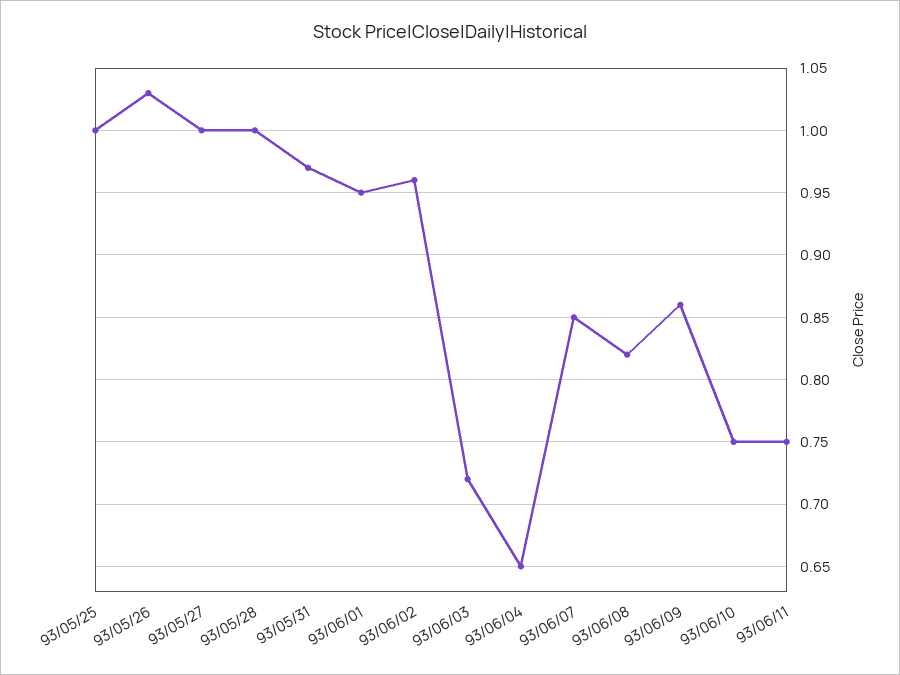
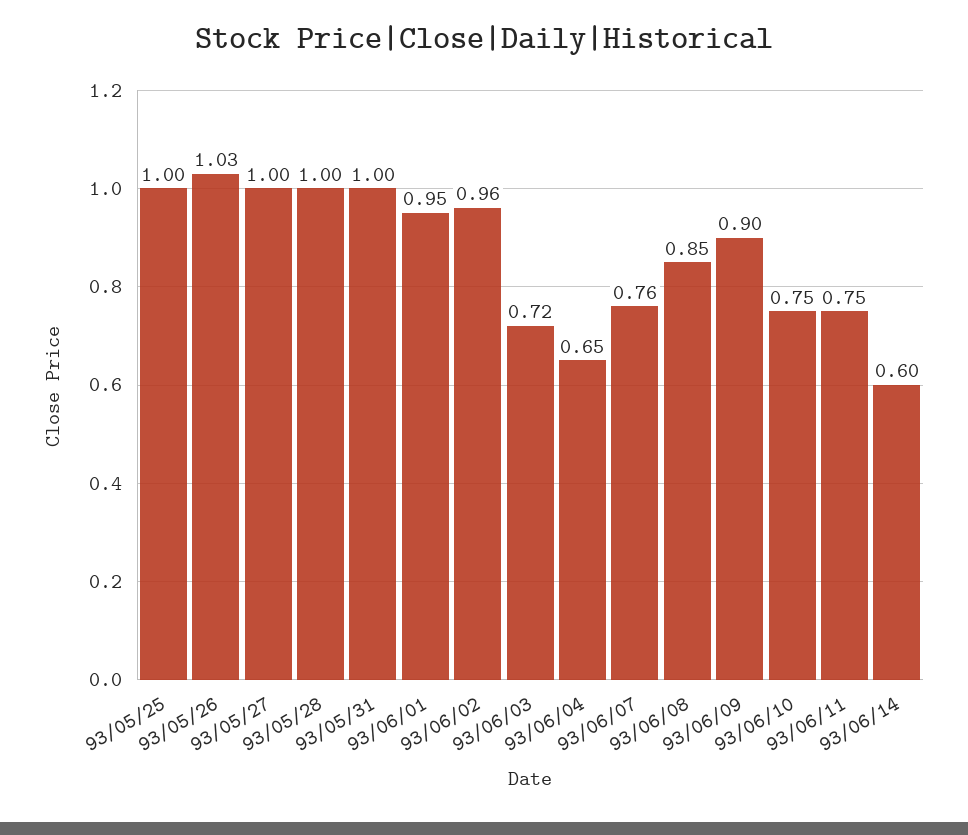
93/05/31: 0.97 -> 1
93/06/07: 0.85 -> 0.76
93/06/08: 0.82 -> 0.85
93/06/09: 0.86 -> 0.9
93/06/14: none -> 0.6

